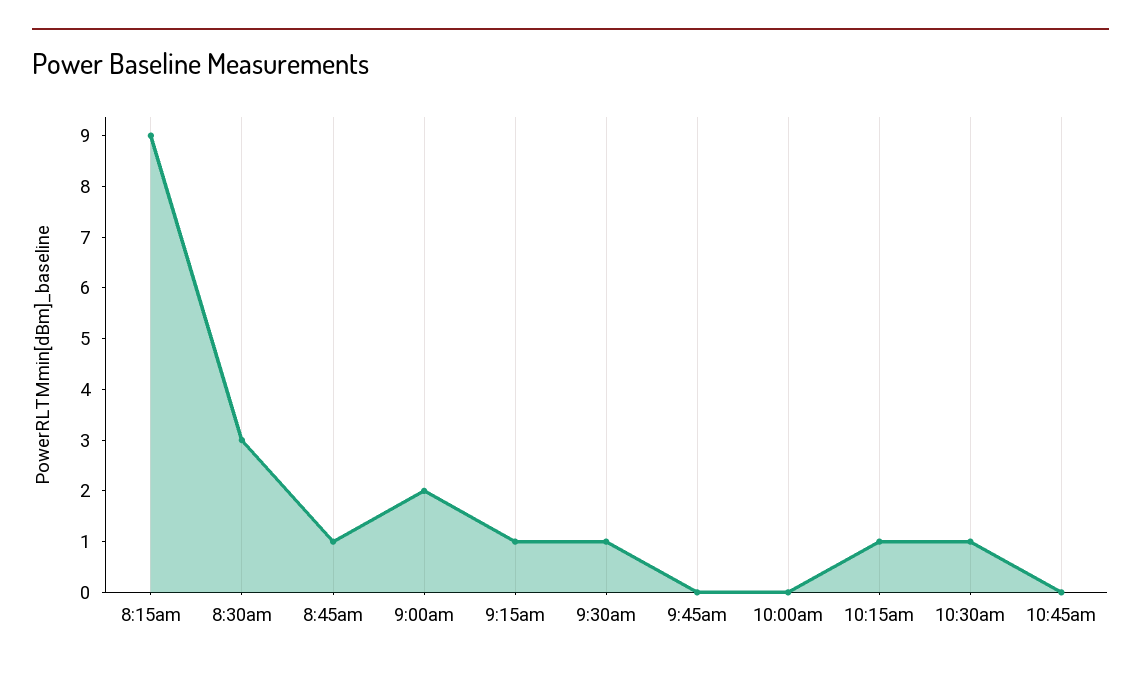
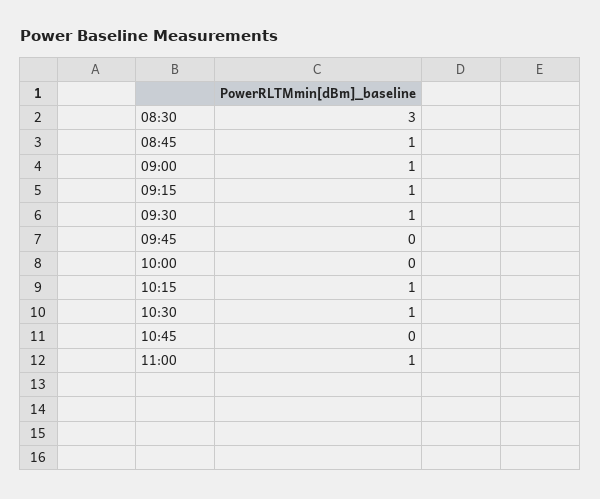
8:15am: 9 -> none
9:00am: 2 -> 1
11:00: none -> 1

